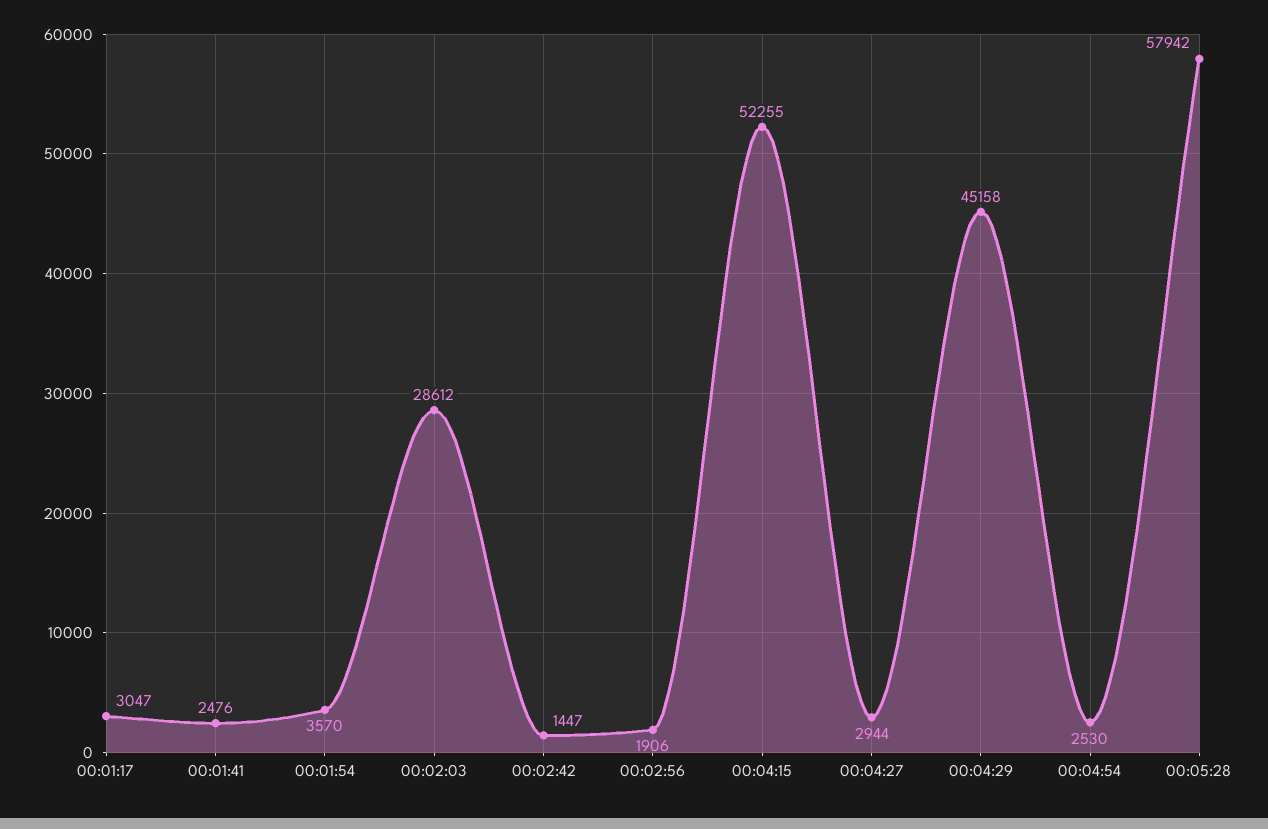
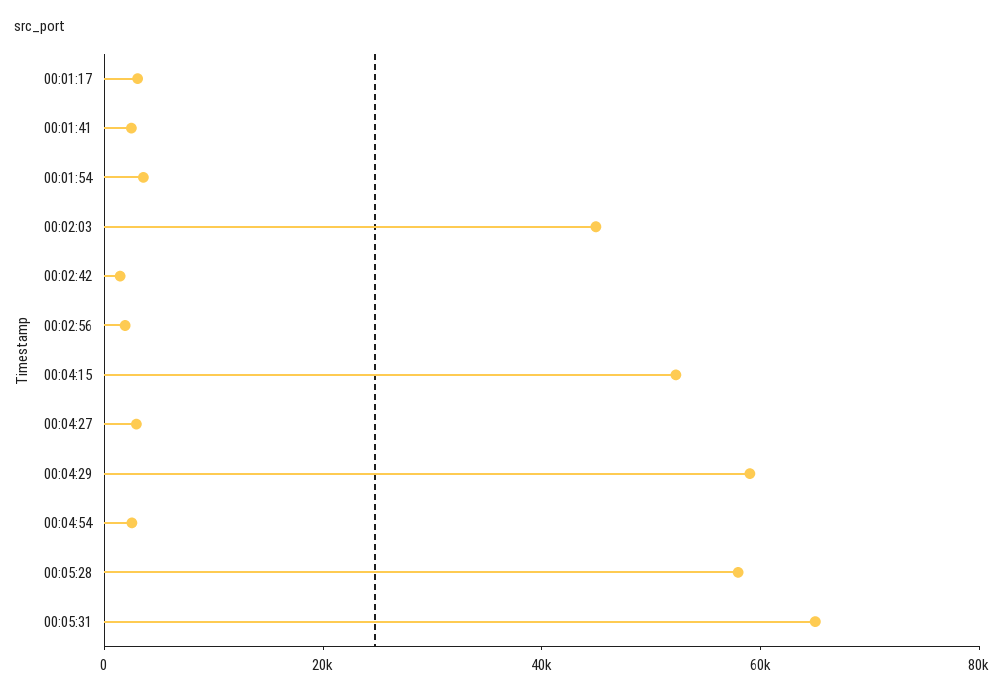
00:02:03: 28612 -> 45000
00:04:29: 45158 -> 60000
00:05:31: none -> 65000

